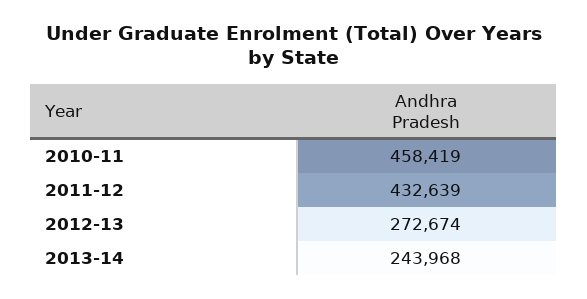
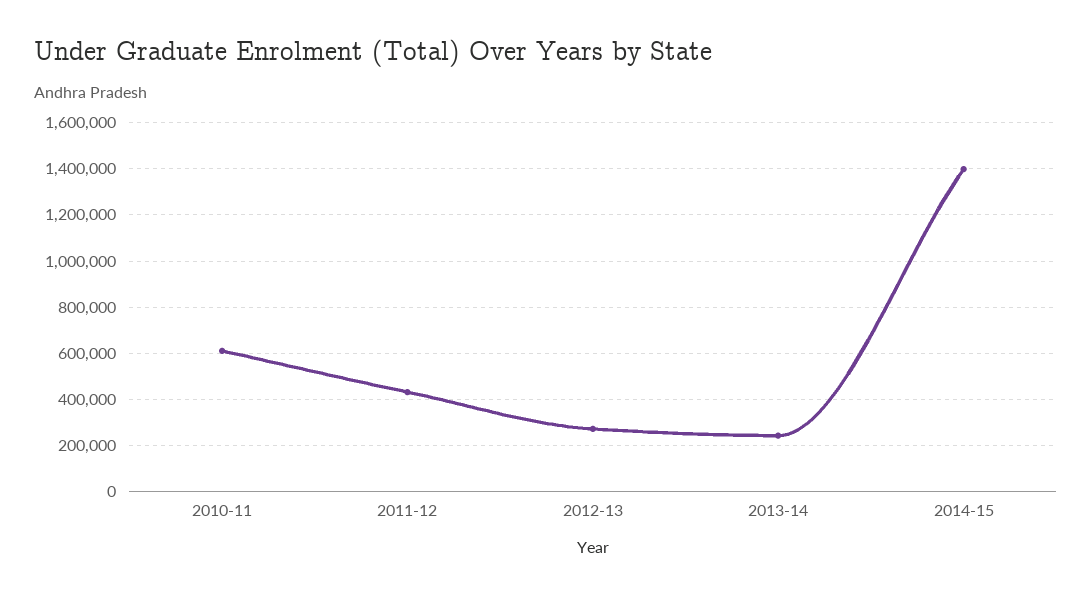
2010-11: 458419 -> 600000
2014-15: none -> 1400000

